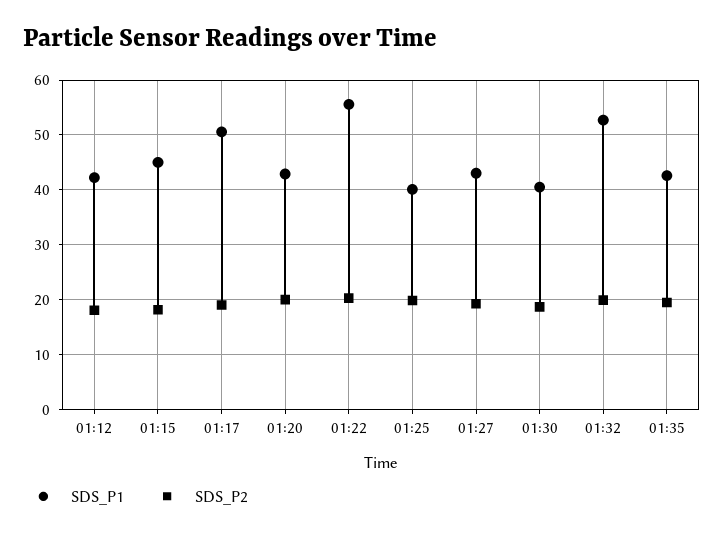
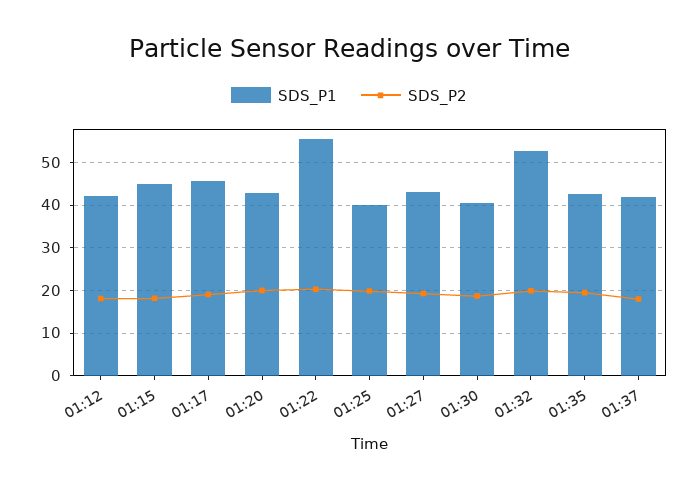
SDS_P1, 01:17: 50 -> 46
SDS_P1, 01:37: none -> 42
SDS_P2, 01:37: none -> 18

